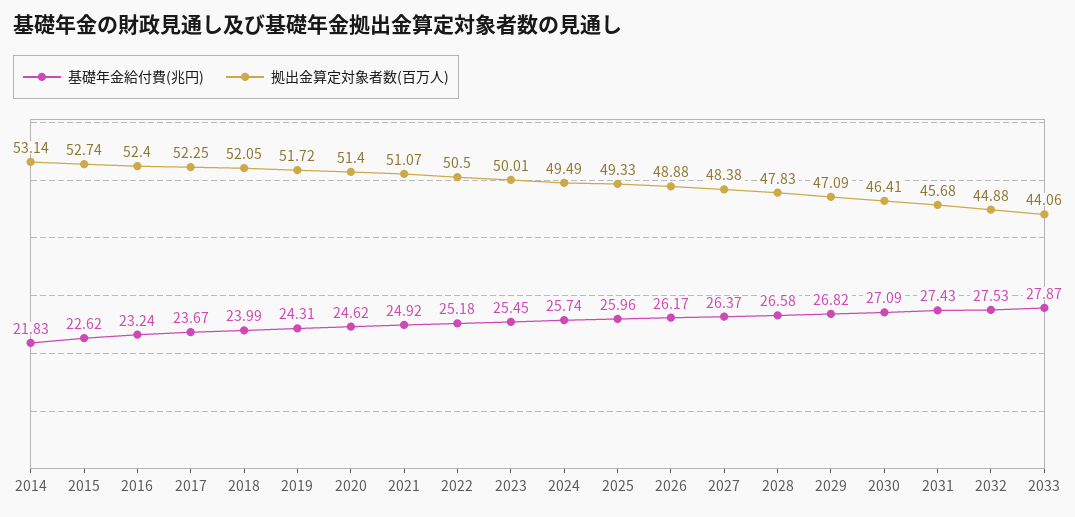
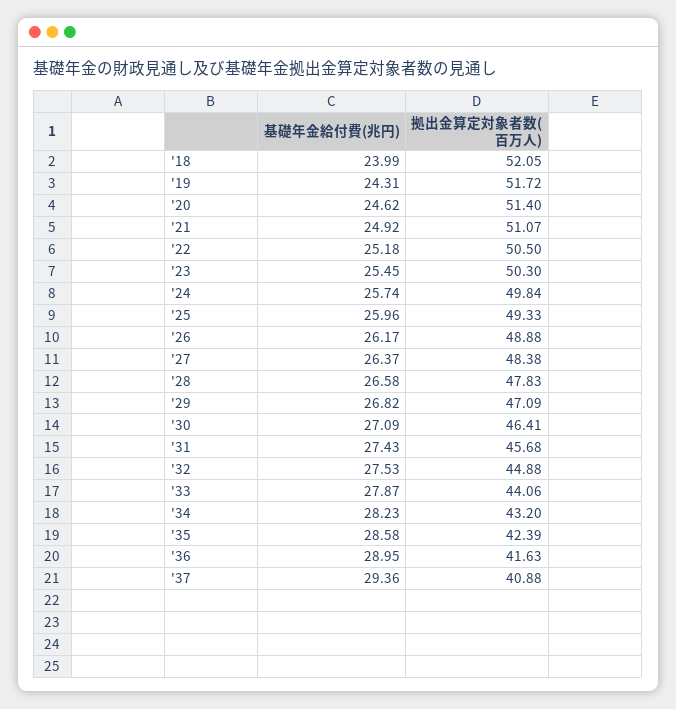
基礎年金給付費(兆円), 2014: 21.83 -> none
拠出金算定対象者数(百万人), 2014: 53.14 -> none
基礎年金給付費(兆円), 2015: 22.62 -> none
拠出金算定対象者数(百万人), 2015: 52.74 -> none
基礎年金給付費(兆円), 2016: 23.24 -> none
拠出金算定対象者数(百万人), 2016: 52.4 -> none
基礎年金給付費(兆円), 2017: 23.67 -> none
拠出金算定対象者数(百万人), 2017: 52.25 -> none
拠出金算定対象者数(百万人), 2023: 50.01 -> 50.3
拠出金算定対象者数(百万人), 2024: 49.49 -> 49.84
基礎年金給付費(兆円), '34: none -> 28.23
拠出金算定対象者数(百万人), '34: none -> 43.2
基礎年金給付費(兆円), '35: none -> 28.58
拠出金算定対象者数(百万人), '35: none -> 42.39
基礎年金給付費(兆円), '36: none -> 28.95
拠出金算定対象者数(百万人), '36: none -> 41.63
基礎年金給付費(兆円), '37: none -> 29.36
拠出金算定対象者数(百万人), '37: none -> 40.88

